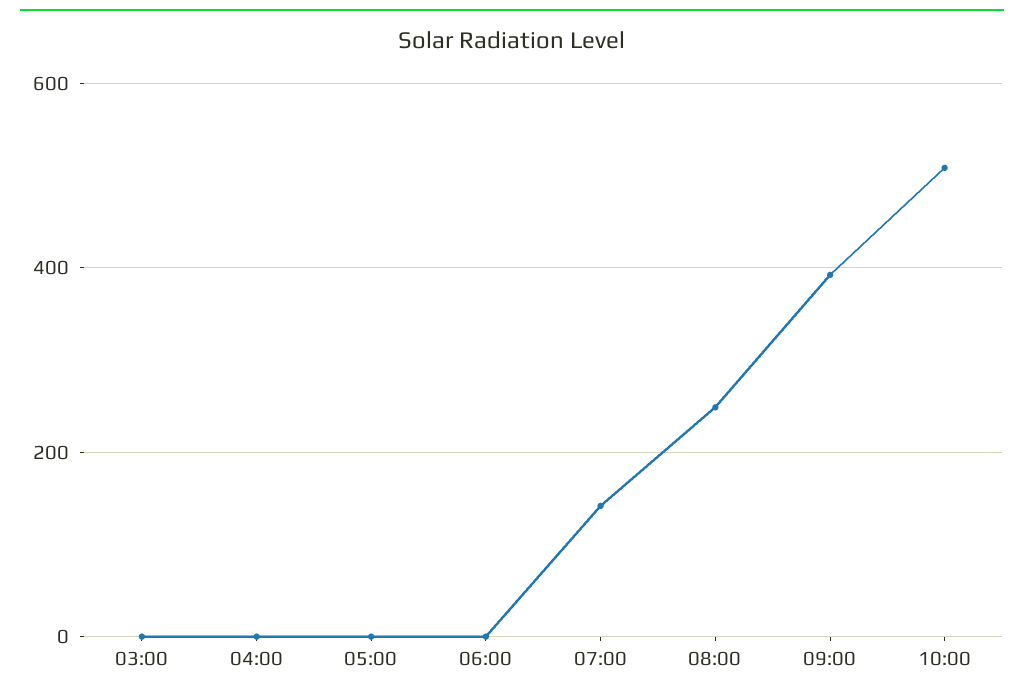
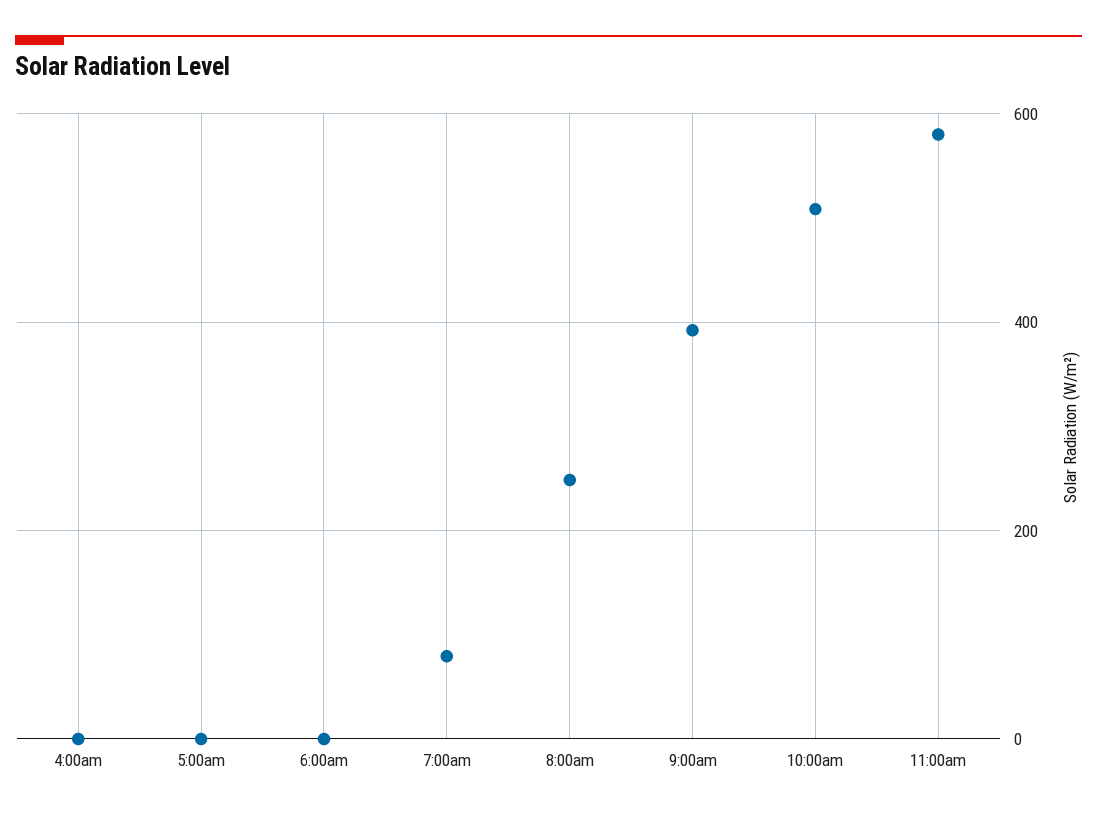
03:00: 0 -> none
07:00: 140 -> 80
11:00am: none -> 580

